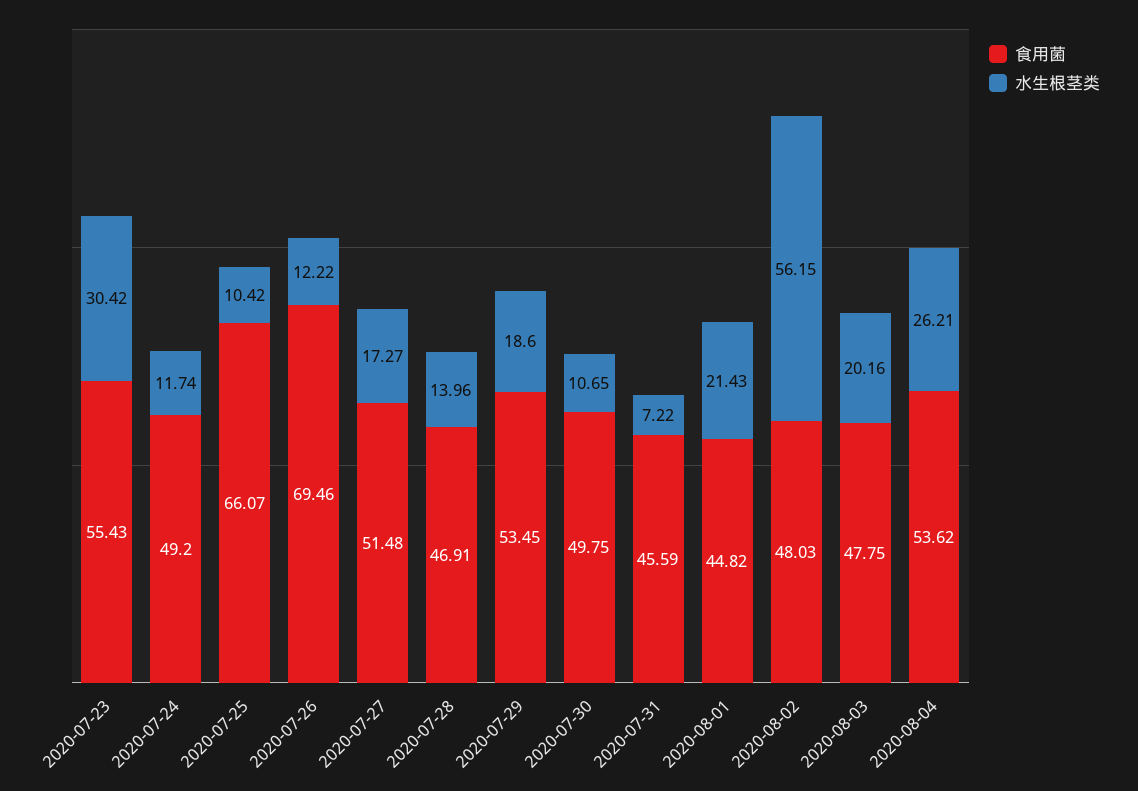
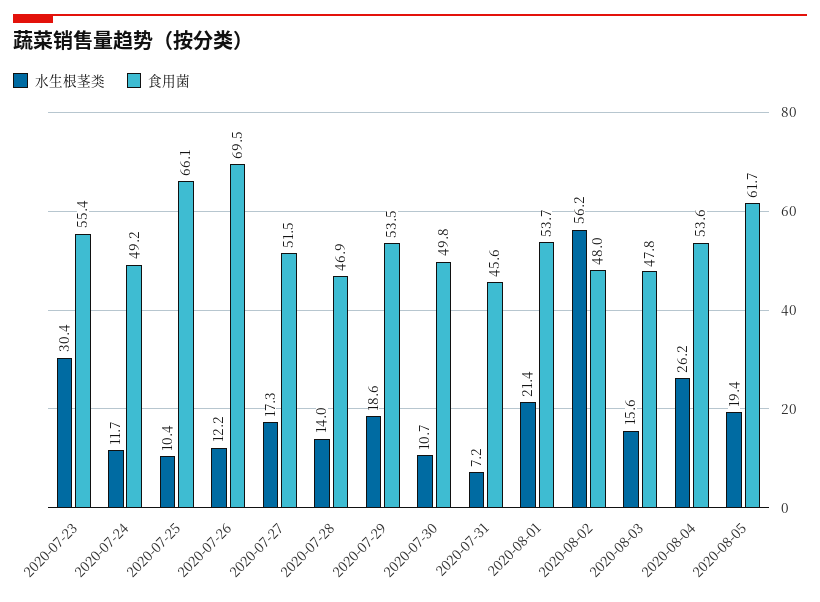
食用菌, 2020-08-01: 44.82 -> 53.7
水生根茎类, 2020-08-03: 20.16 -> 15.6
水生根茎类, 2020-08-05: none -> 19.4
食用菌, 2020-08-05: none -> 61.7

